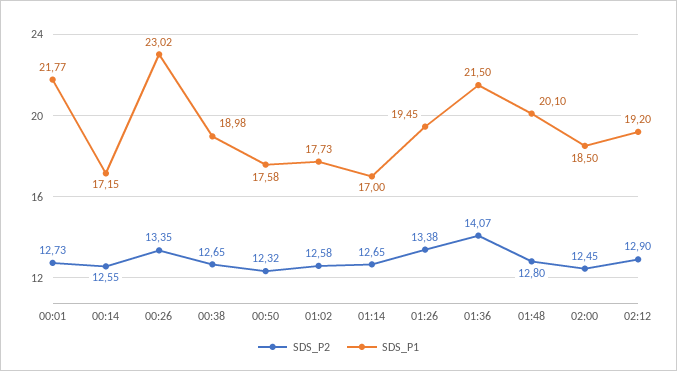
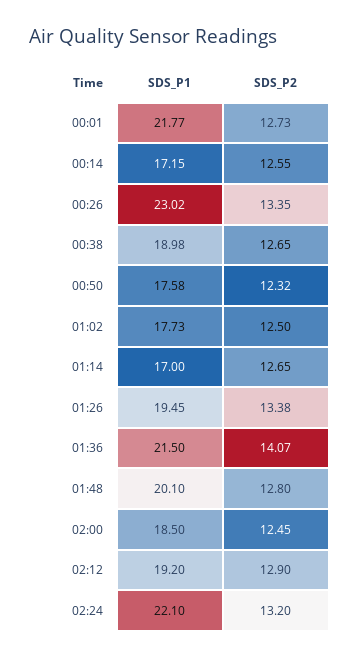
SDS_P2, 01:02: 12.58 -> 12.5
SDS_P1, 02:24: none -> 22.1
SDS_P2, 02:24: none -> 13.2

